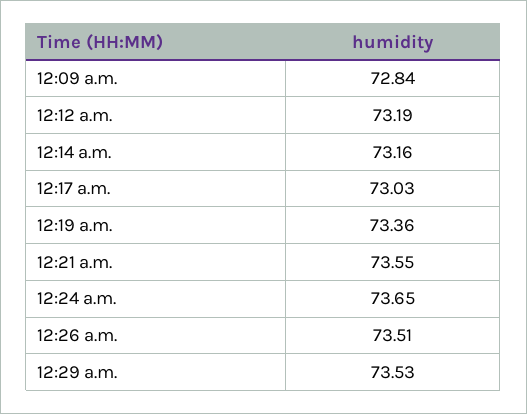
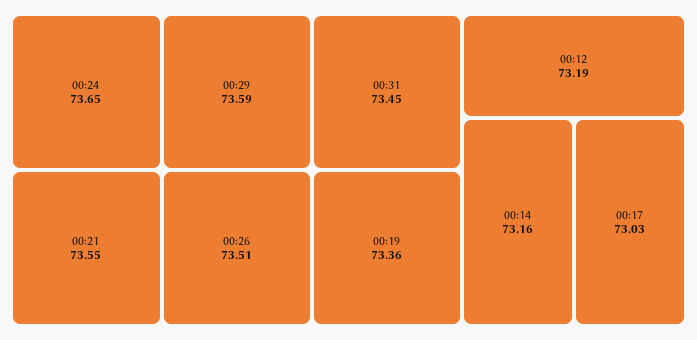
12:09 a.m.: 72.84 -> none
12:29 a.m.: 73.53 -> 73.59
00:31: none -> 73.45

